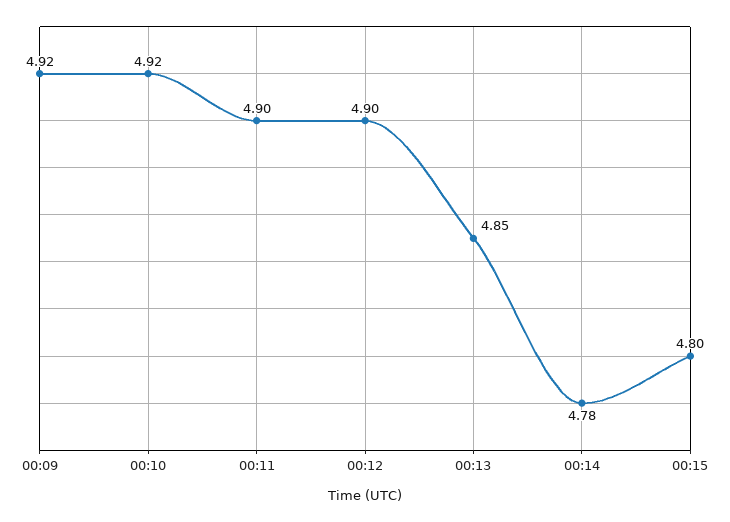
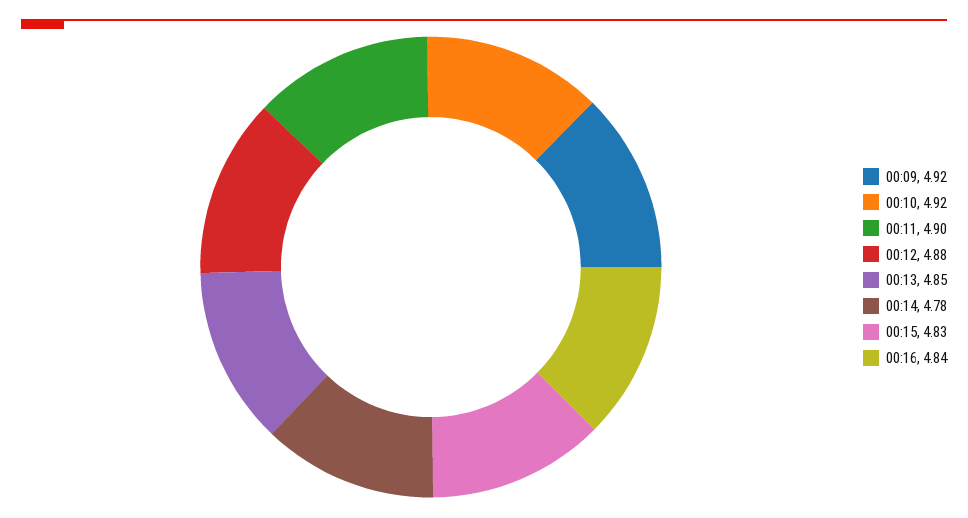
00:12: 4.9 -> 4.88
00:15: 4.8 -> 4.83
00:16: none -> 4.84

